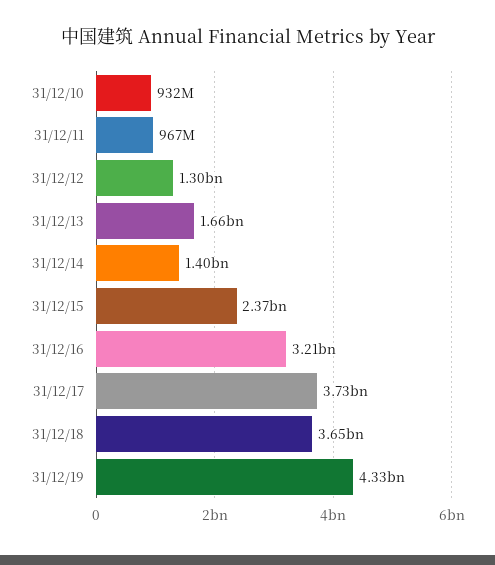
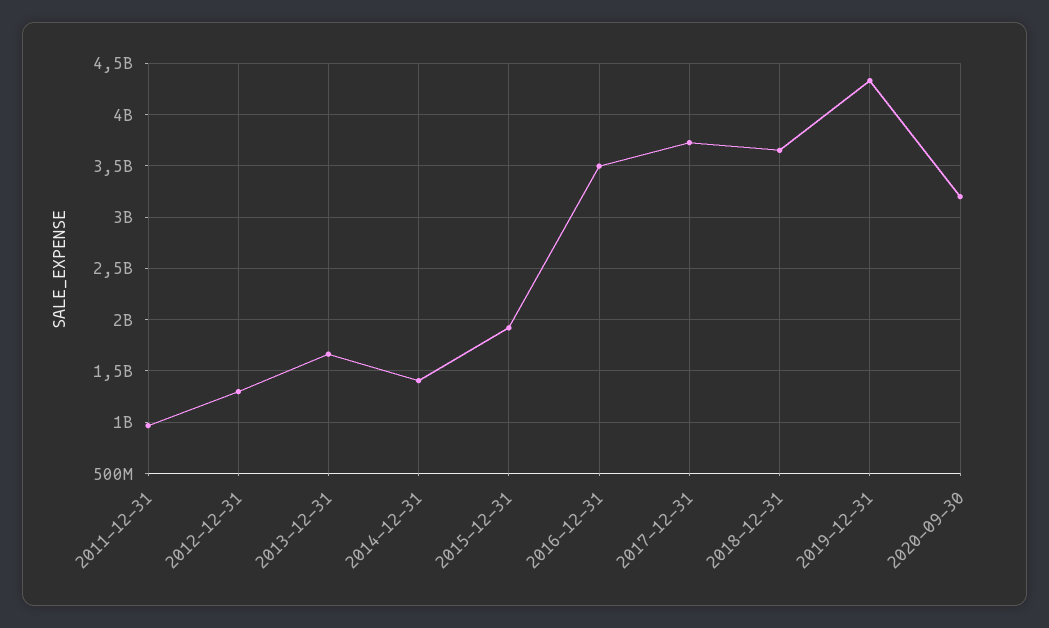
31/12/10: 932000000 -> none
31/12/15: 2370000000 -> 1900000000
31/12/16: 3210000000 -> 3500000000
2020-09-30: none -> 3200000000

